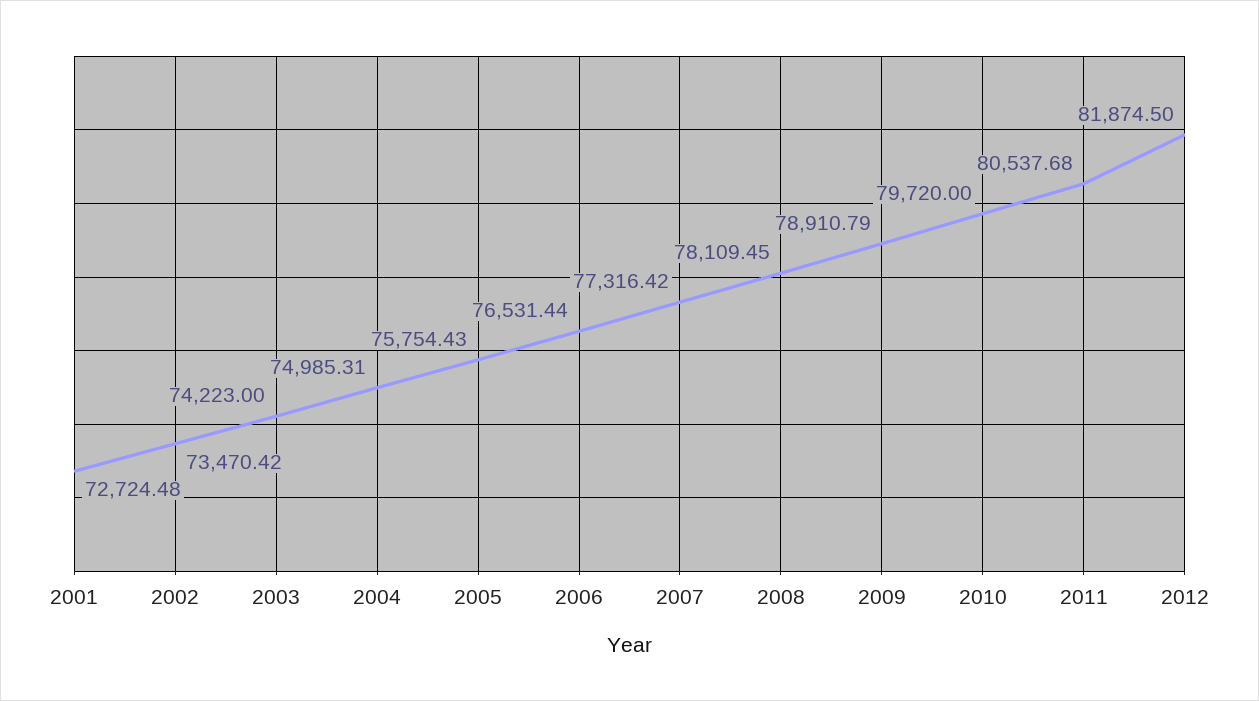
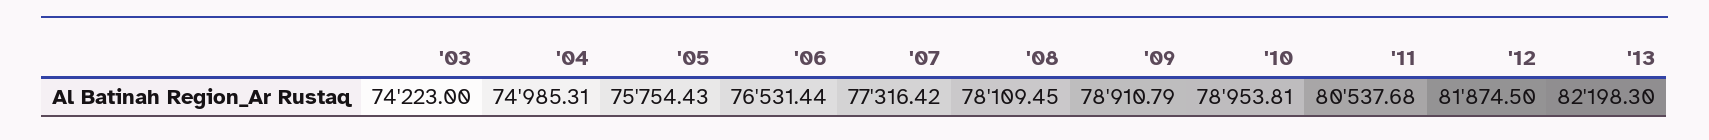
2001: 72724.48 -> none
2002: 73470.42 -> none
2010: 79720 -> 78953.81
'13: none -> 82198.3

